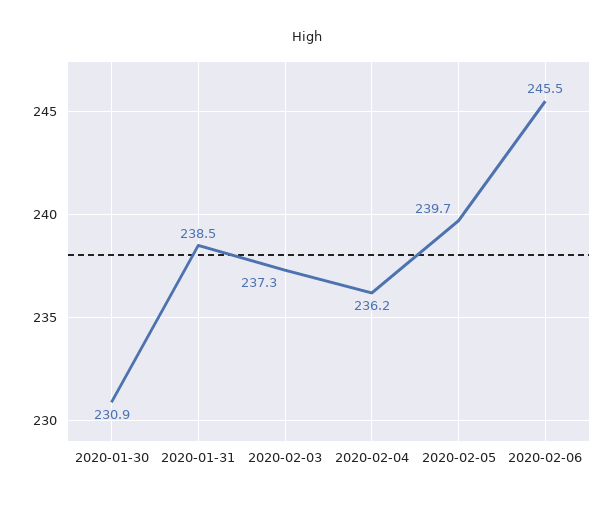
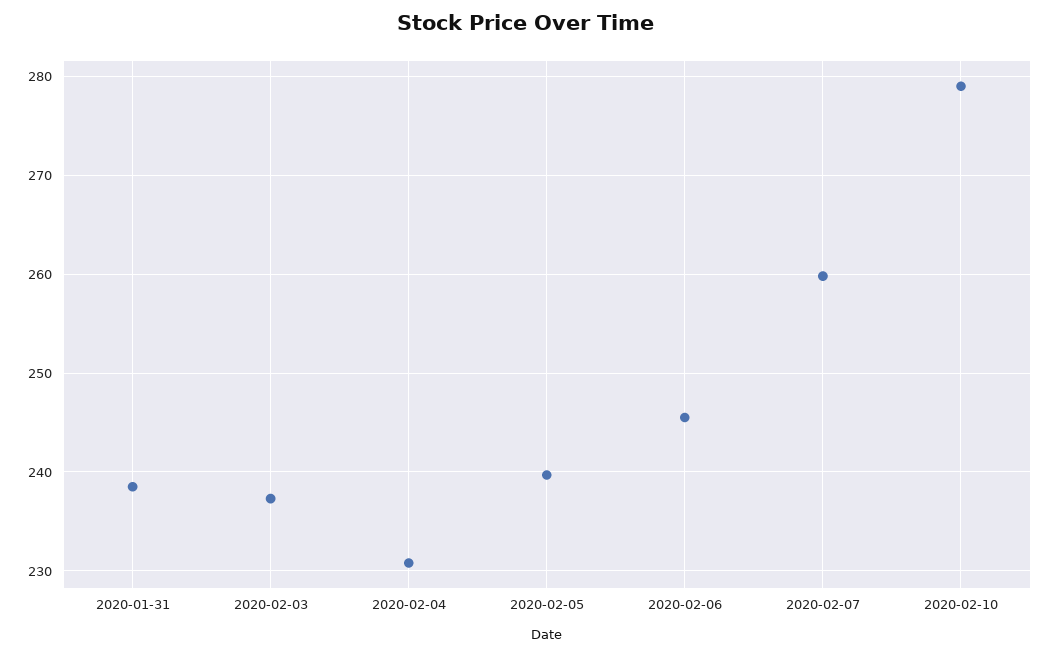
2020-01-30: 230.9 -> none
2020-02-04: 236.2 -> 231
2020-02-07: none -> 260
2020-02-10: none -> 279

